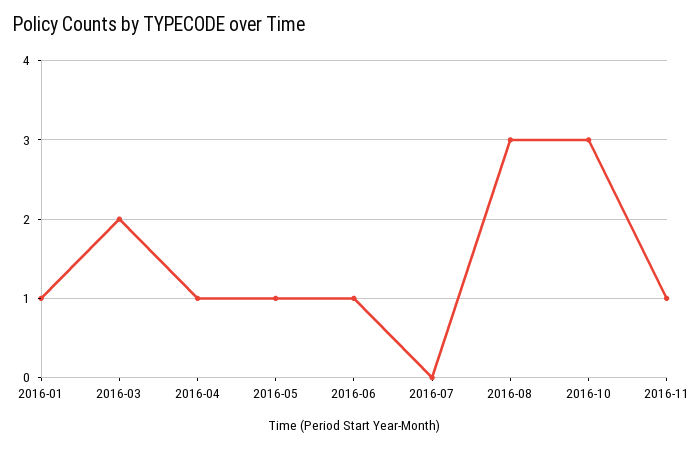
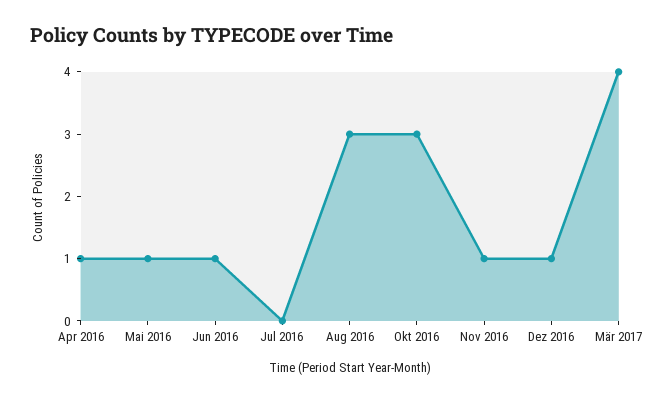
2016-01: 1 -> none
2016-03: 2 -> none
Dez 2016: none -> 1
Mär 2017: none -> 4

